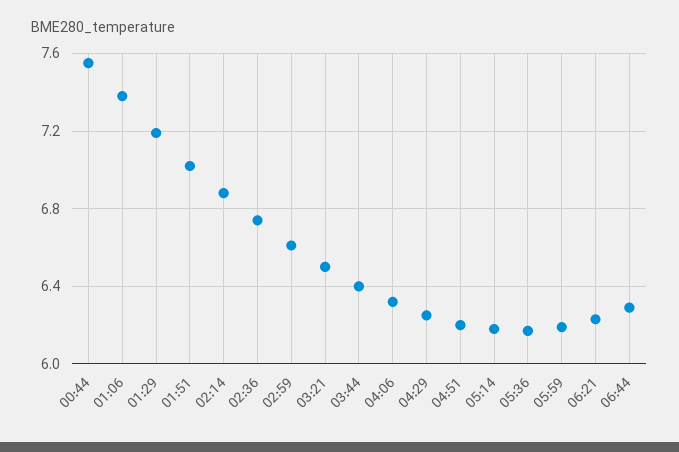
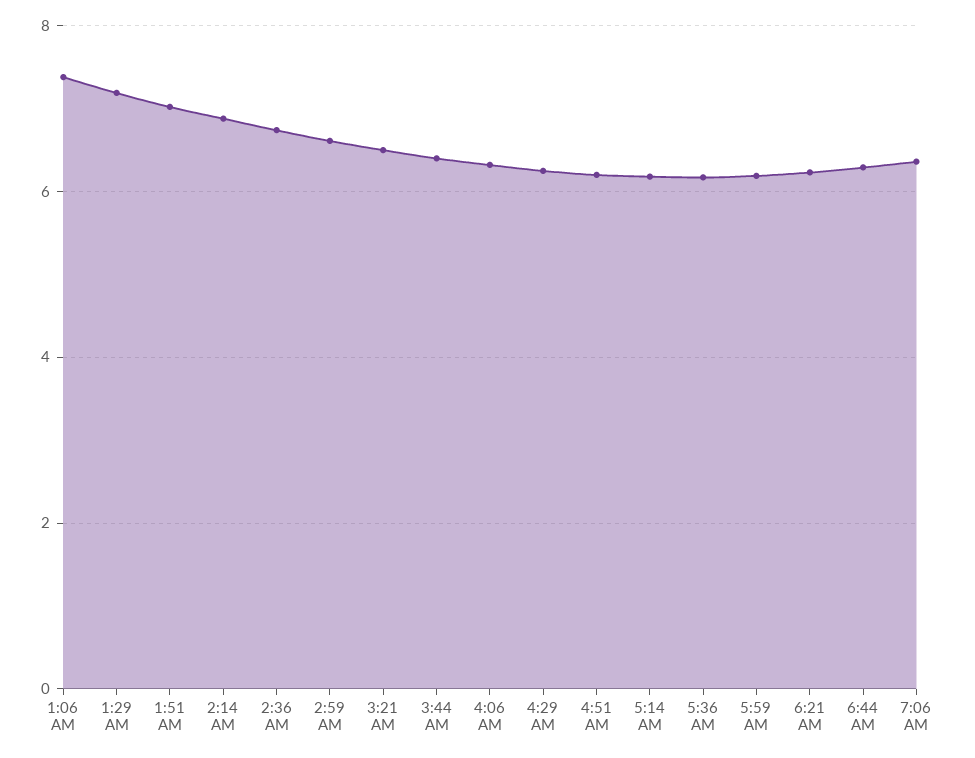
00:44: 7.55 -> none
7:06 AM: none -> 6.4

